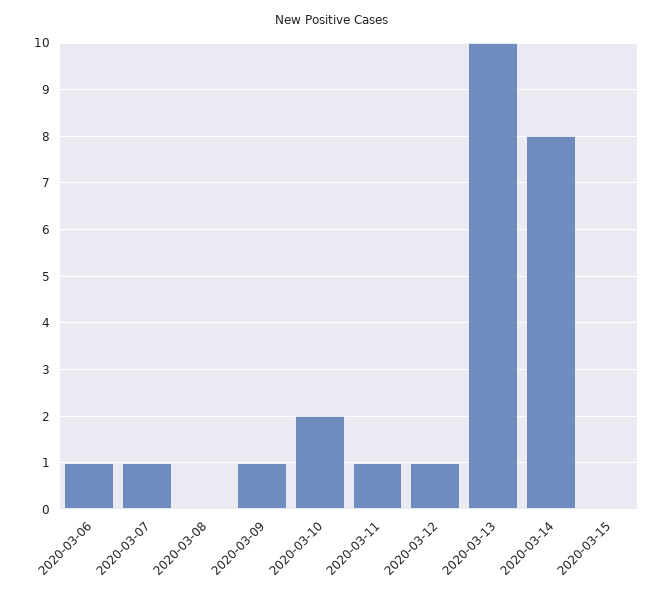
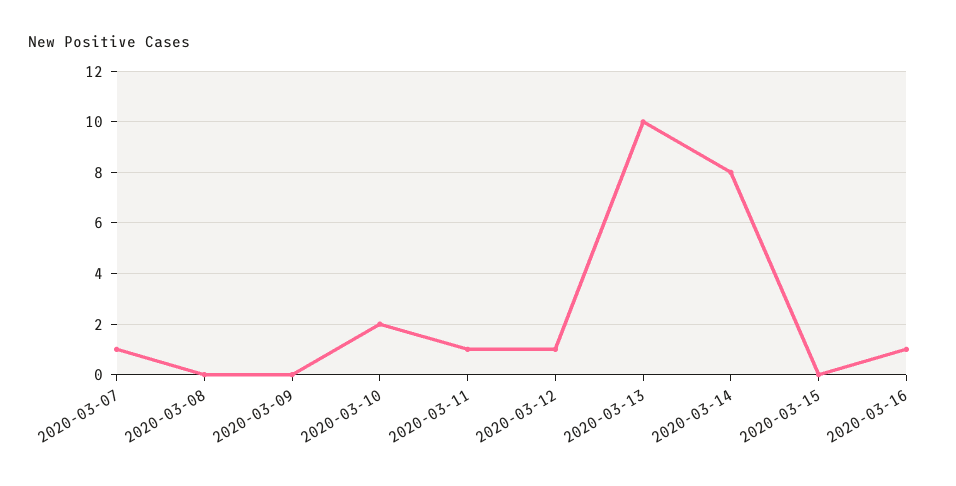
2020-03-06: 1 -> none
2020-03-09: 1 -> 0
2020-03-16: none -> 1

